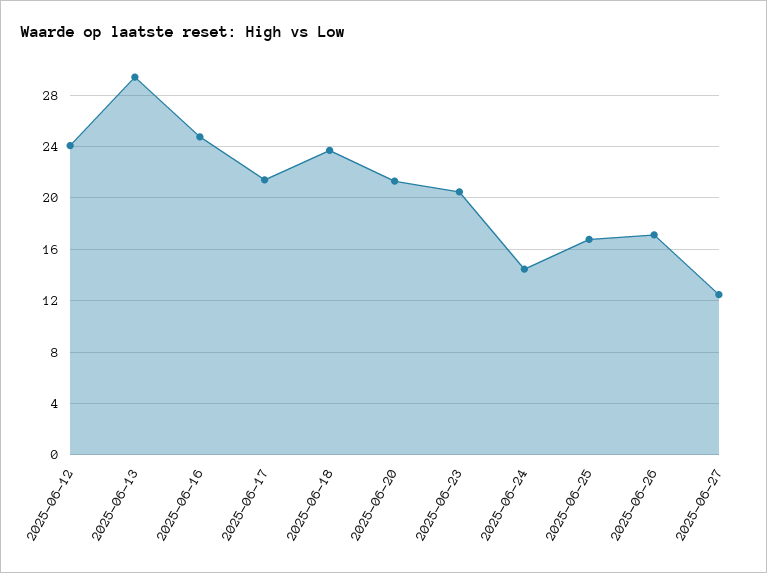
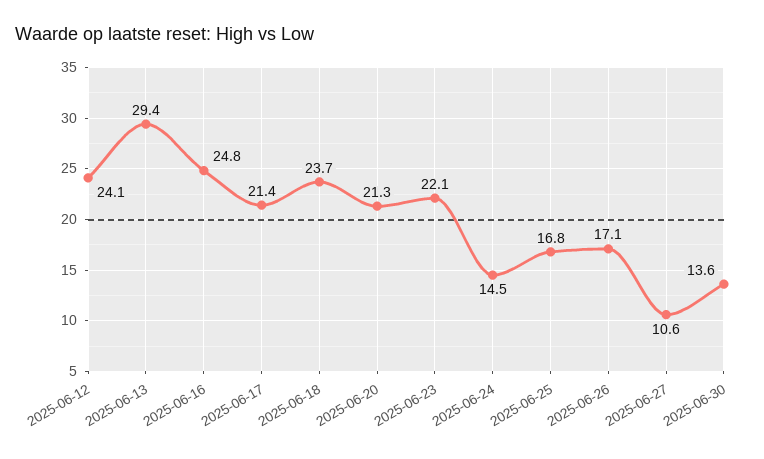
2025-06-23: 20.5 -> 22.1
2025-06-27: 12.5 -> 10.6
2025-06-30: none -> 13.6

